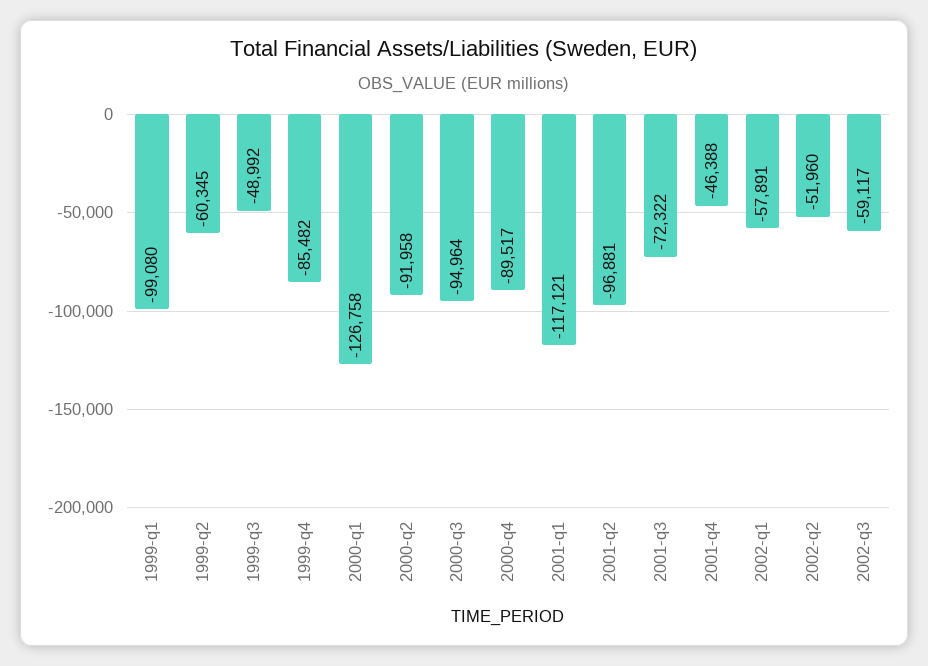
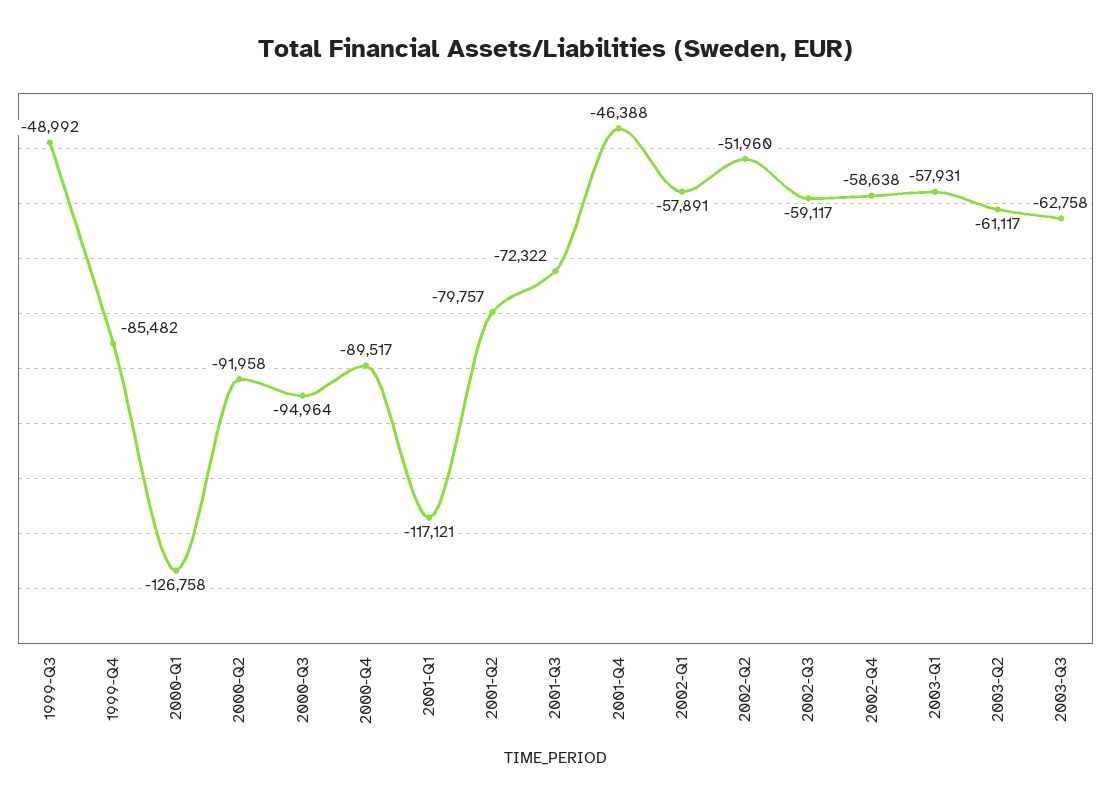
1999-q1: -99080 -> none
1999-q2: -60345 -> none
2001-q2: -96881 -> -79757
2002-Q4: none -> -58638
2003-Q1: none -> -57931
2003-Q2: none -> -61117
2003-Q3: none -> -62758

